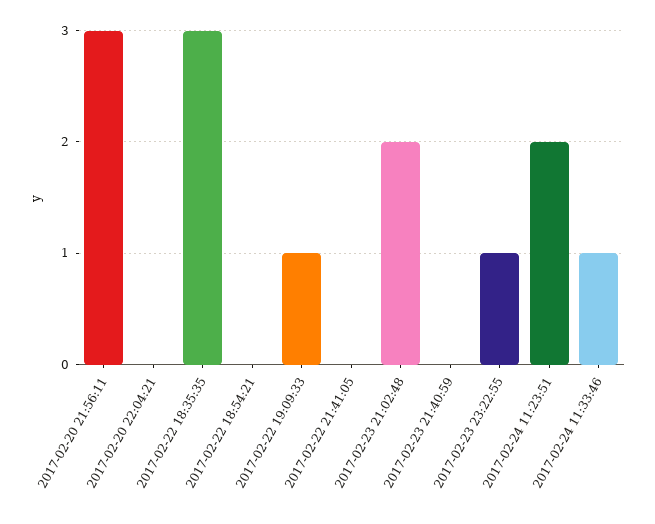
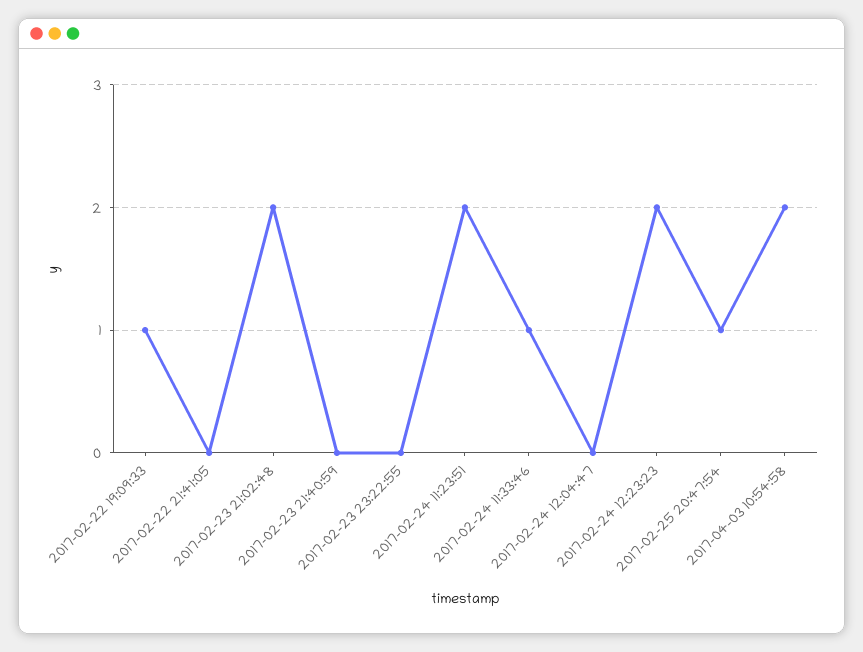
2017-02-20 21:56:11: 3 -> none
2017-02-20 22:04:21: 0 -> none
2017-02-22 18:35:35: 3 -> none
2017-02-22 18:54:21: 0 -> none
2017-02-23 23:22:55: 1 -> 0
2017-02-24 12:04:47: none -> 0
2017-02-24 12:23:23: none -> 2
2017-02-25 20:47:54: none -> 1
2017-04-03 10:54:58: none -> 2

